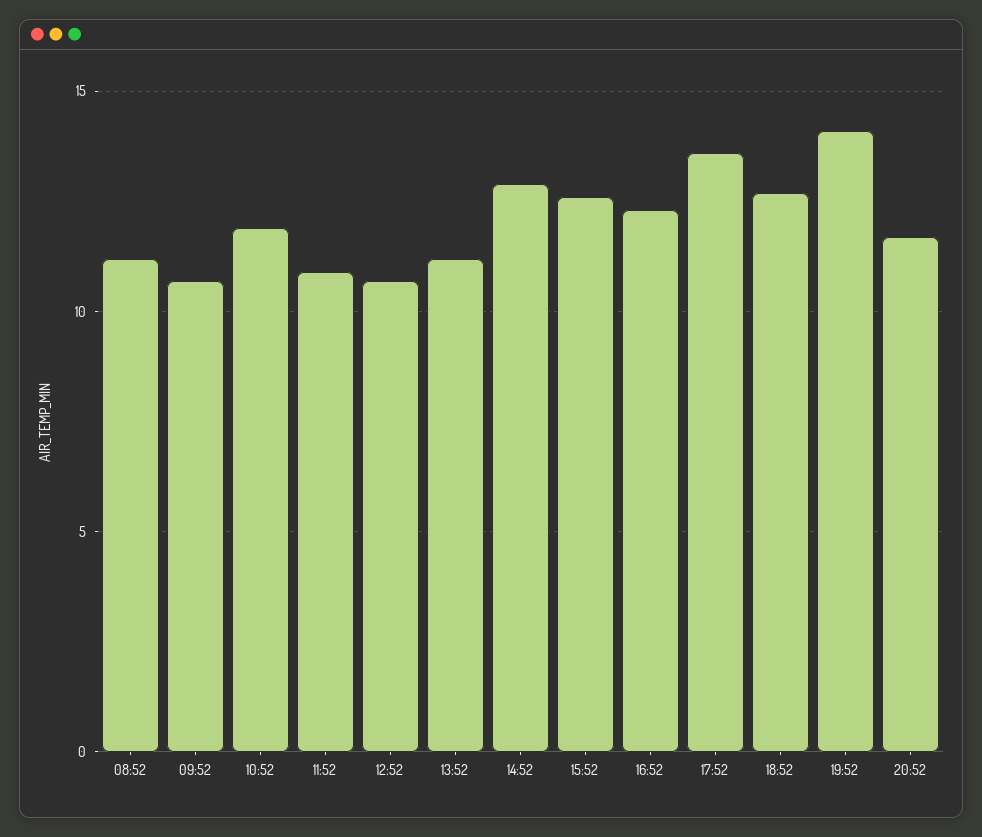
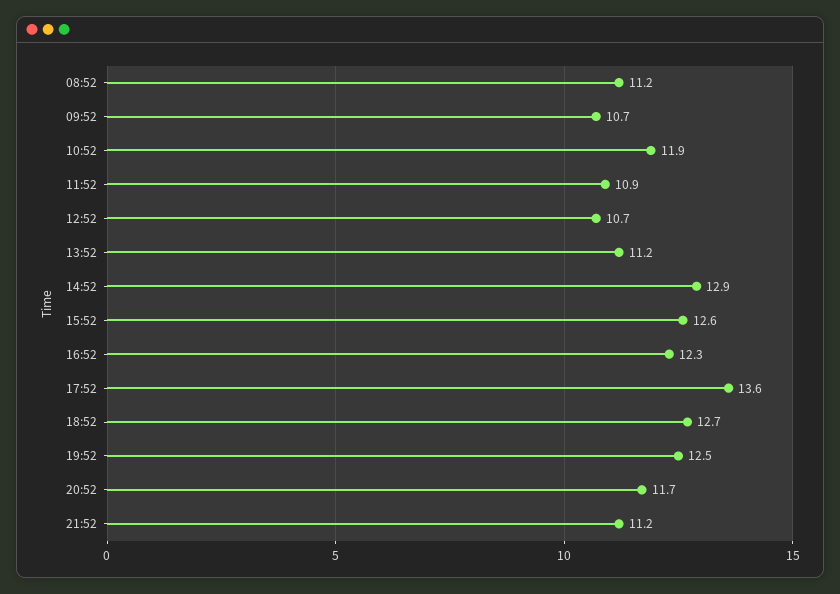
19:52: 14 -> 12.5
21:52: none -> 11.2

